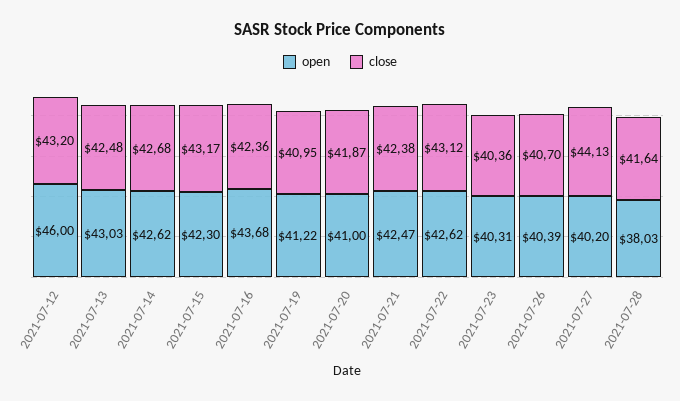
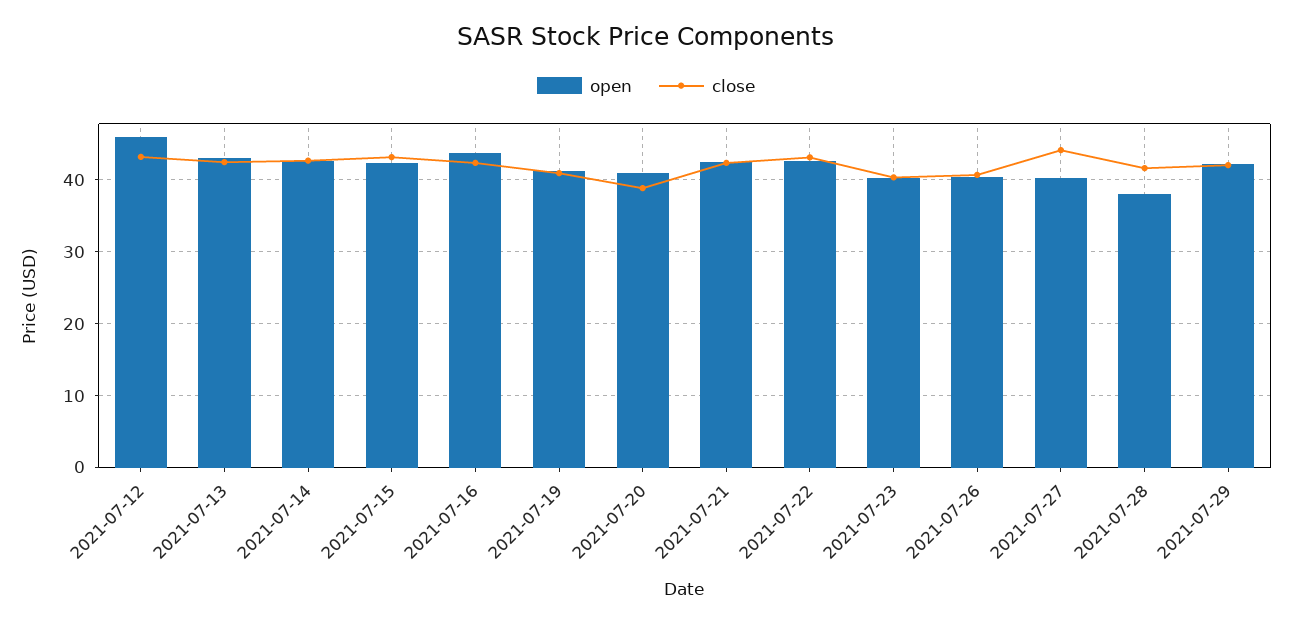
close, 2021-07-20: 41.87 -> 39
open, 2021-07-29: none -> 42
close, 2021-07-29: none -> 42

